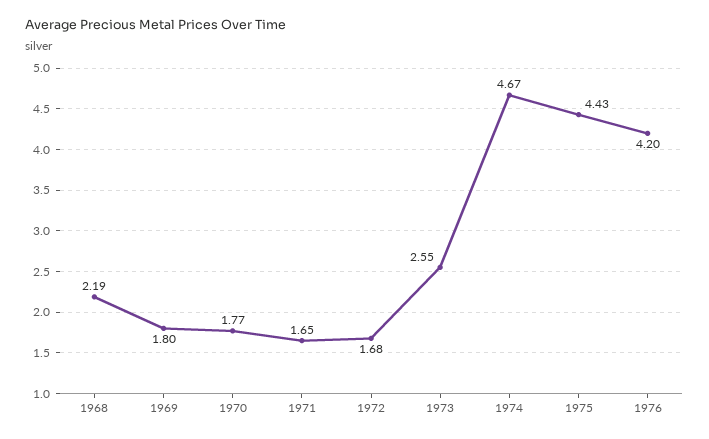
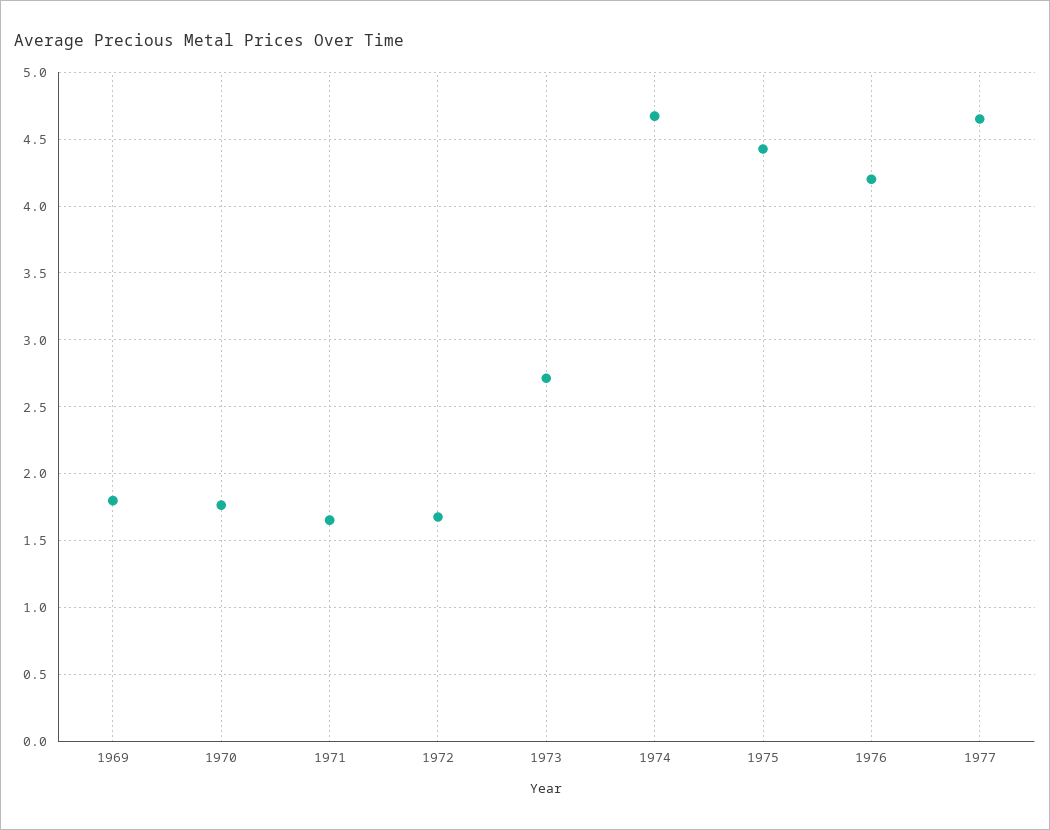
1968: 2.19 -> none
1973: 2.55 -> 2.7
1977: none -> 4.65

